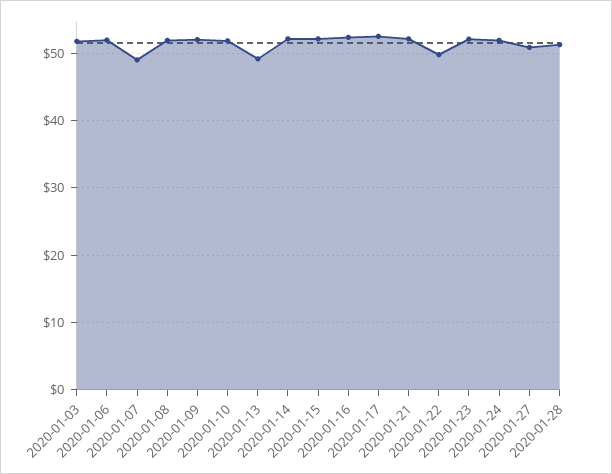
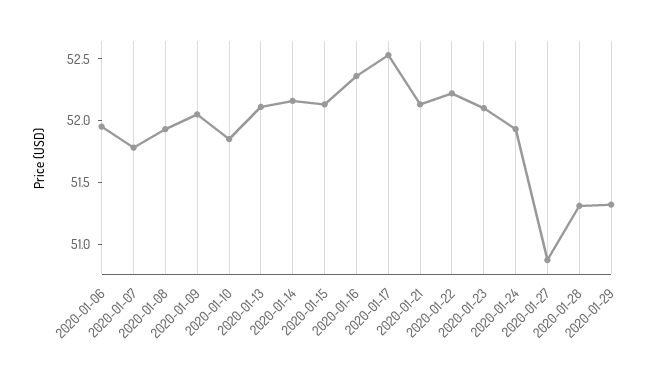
2020-01-03: 52 -> none
2020-01-07: 49 -> 51.8
2020-01-13: 49 -> 52.1
2020-01-22: 50 -> 52.2
2020-01-29: none -> 51.3

